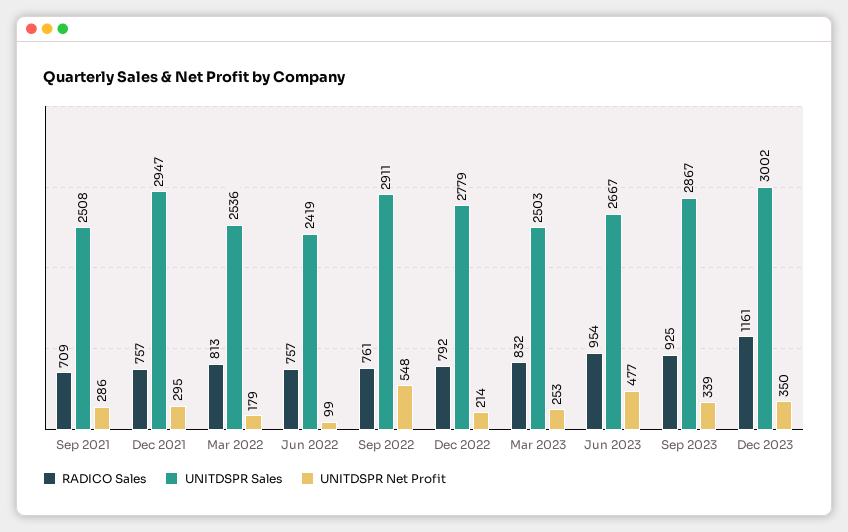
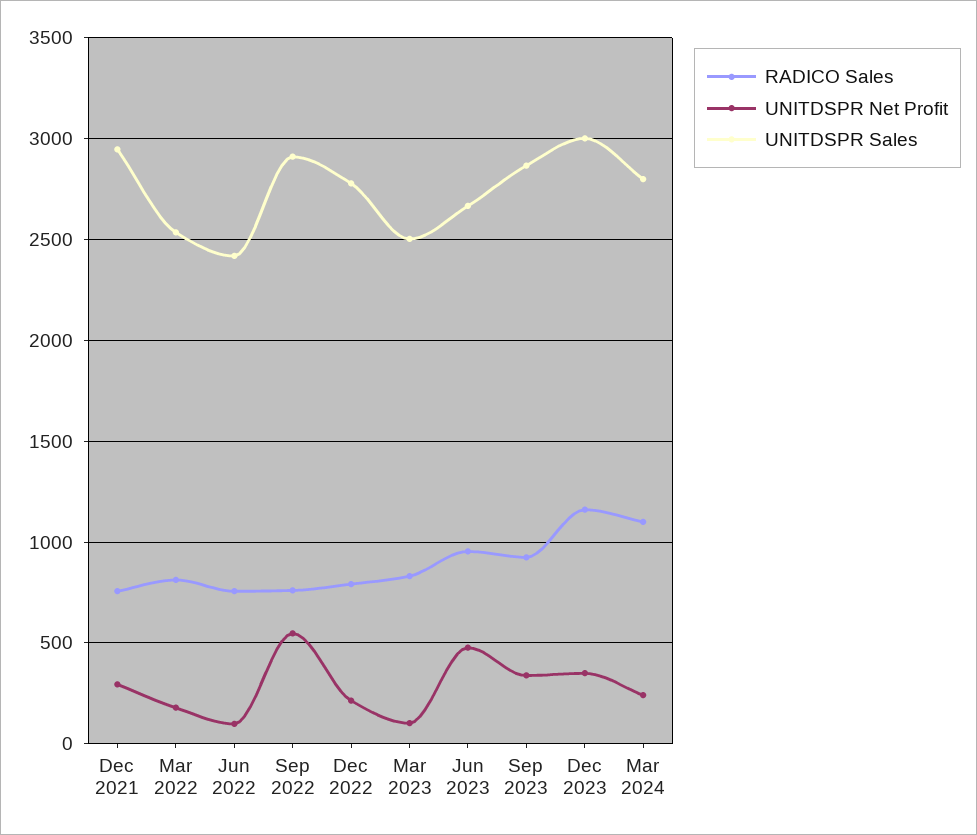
RADICO Sales, Sep 2021: 709 -> none
UNITDSPR Sales, Sep 2021: 2508 -> none
UNITDSPR Net Profit, Sep 2021: 286 -> none
UNITDSPR Net Profit, Mar 2023: 253 -> 100
RADICO Sales, Mar 2024: none -> 1100
UNITDSPR Net Profit, Mar 2024: none -> 250
UNITDSPR Sales, Mar 2024: none -> 2800

